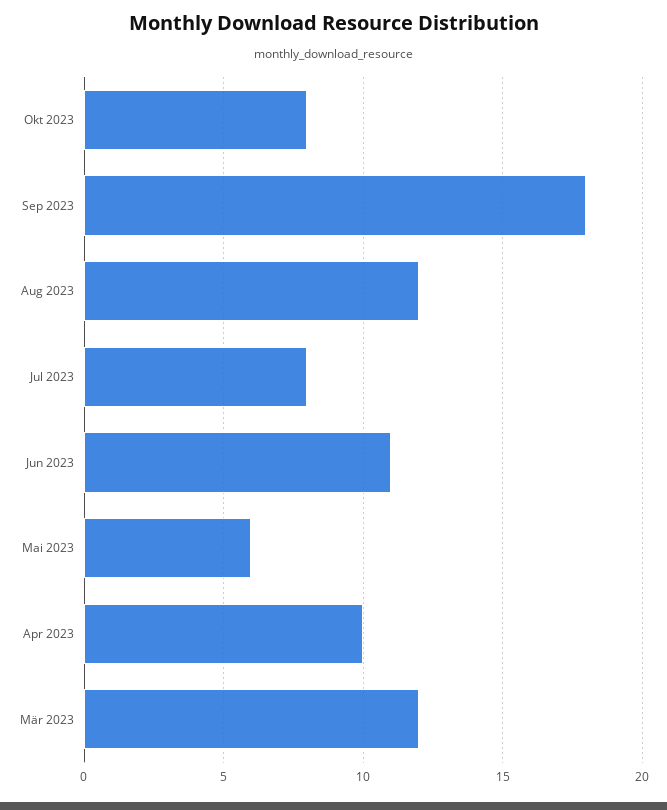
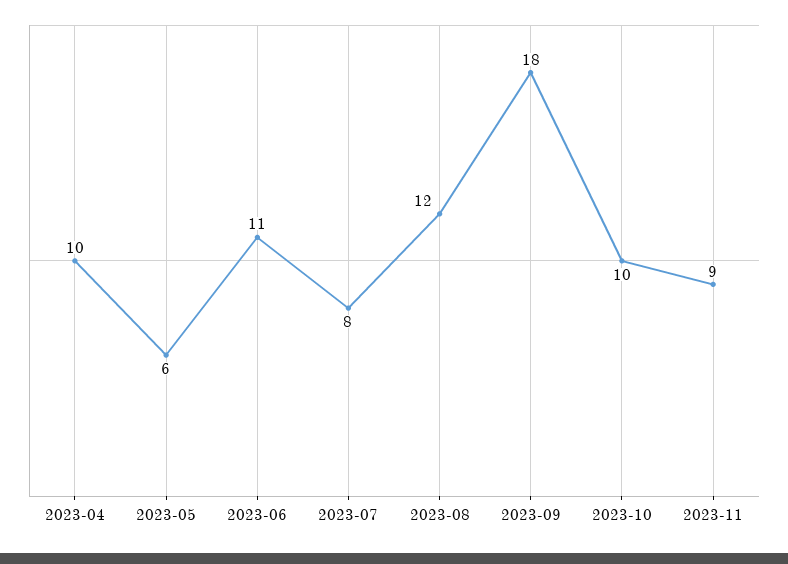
Okt 2023: 8 -> 10
Mär 2023: 12 -> none
2023-11: none -> 9

